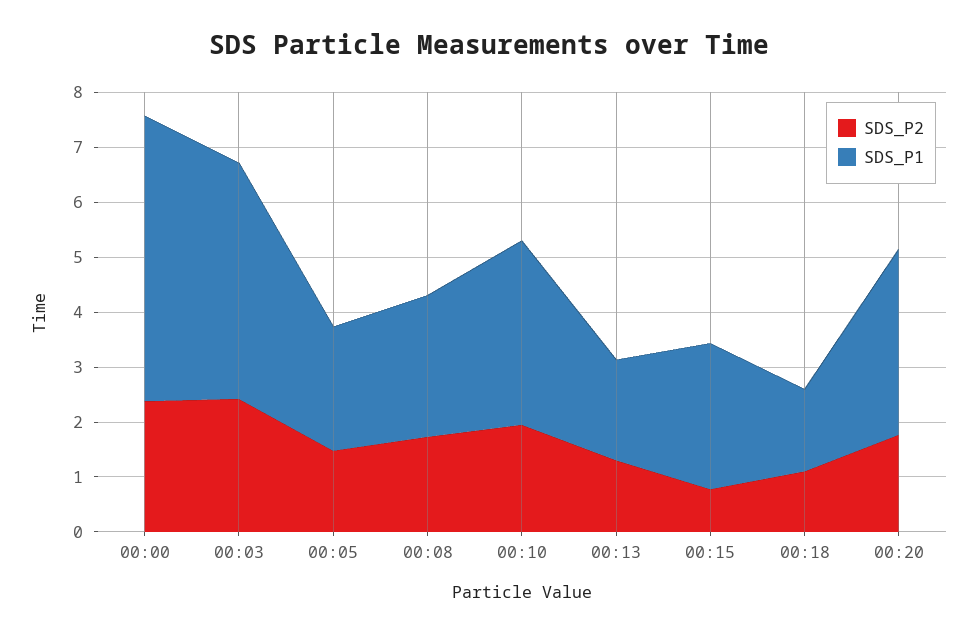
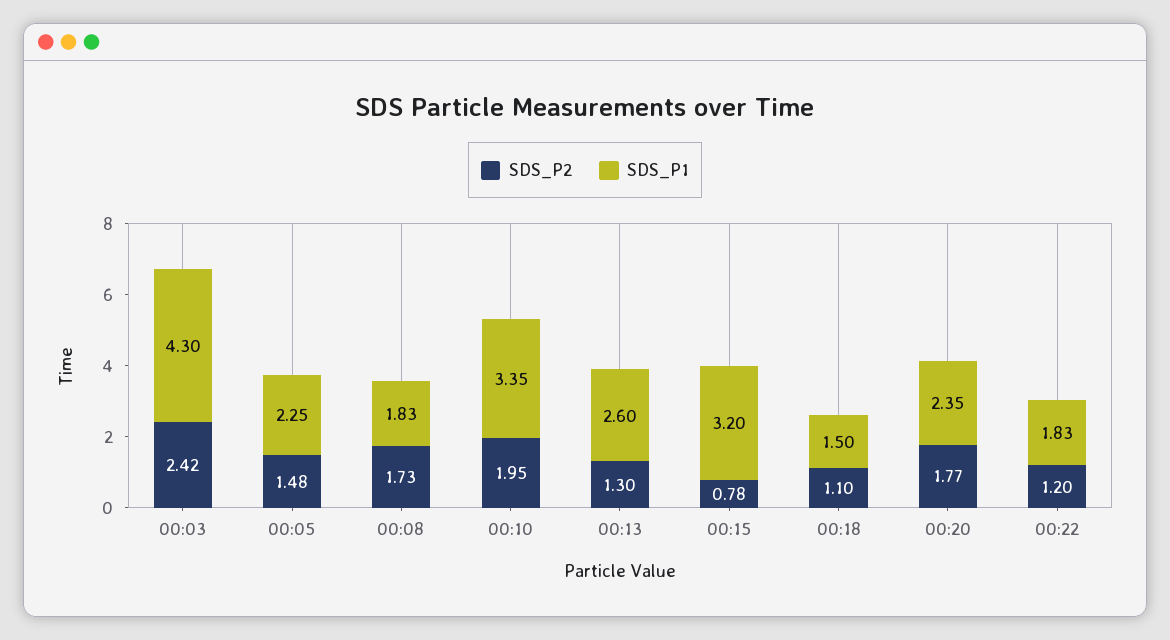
SDS_P2, 00:00: 2.4 -> none
SDS_P1, 00:00: 5.2 -> none
SDS_P1, 00:08: 2.6 -> 1.83
SDS_P1, 00:13: 1.8 -> 2.6
SDS_P1, 00:15: 2.6 -> 3.2
SDS_P1, 00:20: 3.4 -> 2.35
SDS_P2, 00:22: none -> 1.2
SDS_P1, 00:22: none -> 1.83

